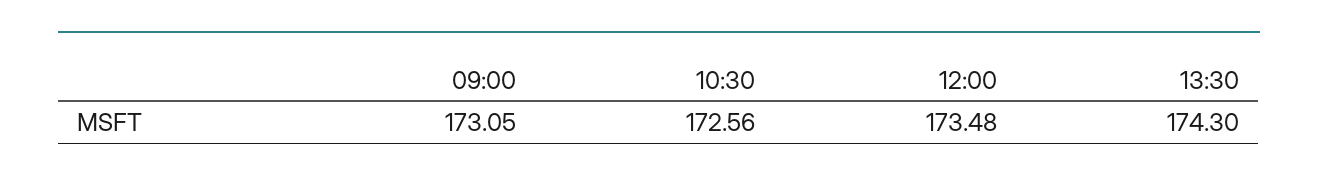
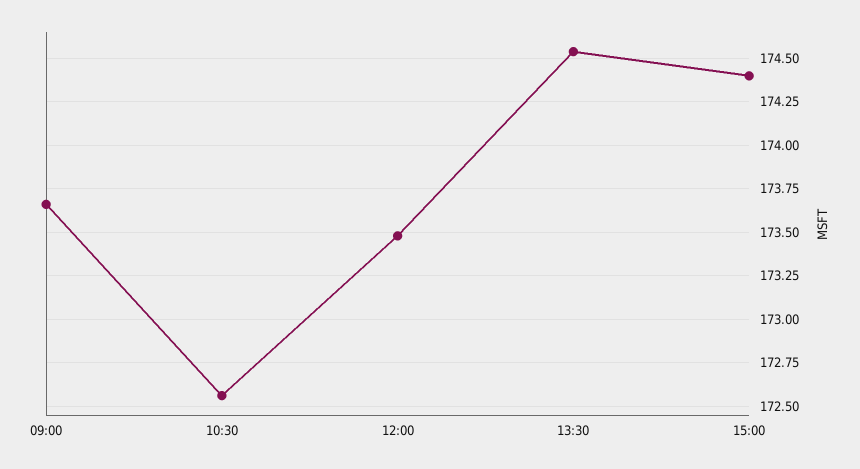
09:00: 173.05 -> 173.65
13:30: 174.3 -> 174.55
15:00: none -> 174.4

